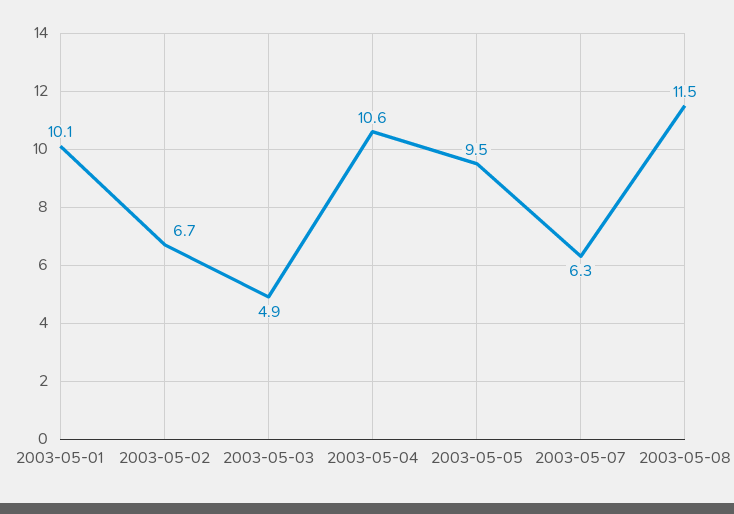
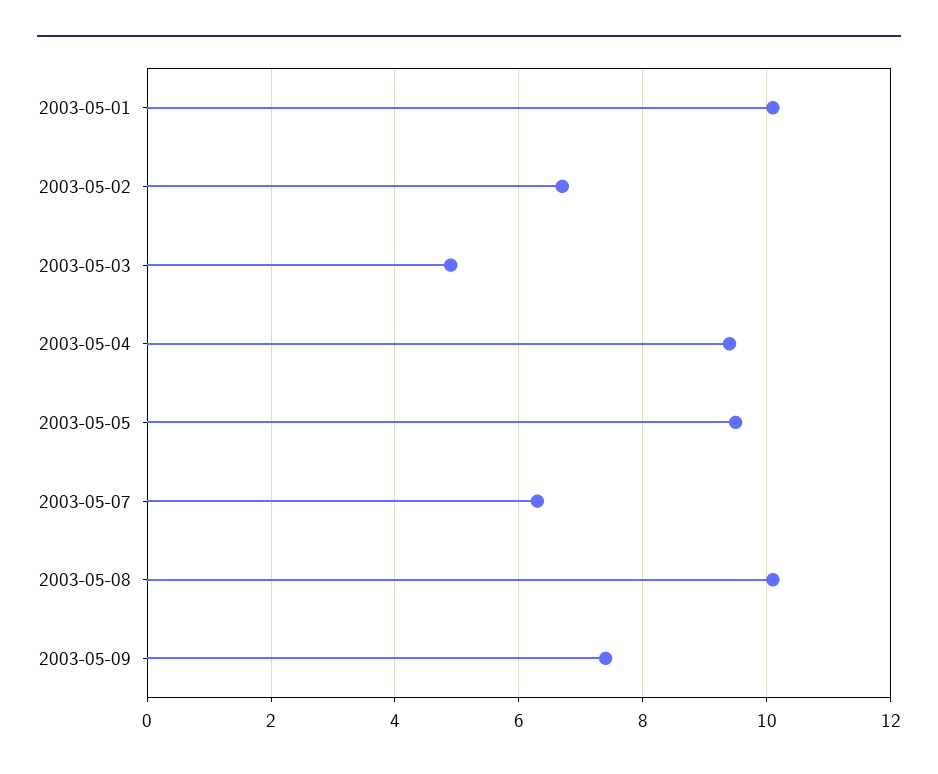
2003-05-04: 10.6 -> 9.5
2003-05-08: 11.5 -> 10
2003-05-09: none -> 7.5

